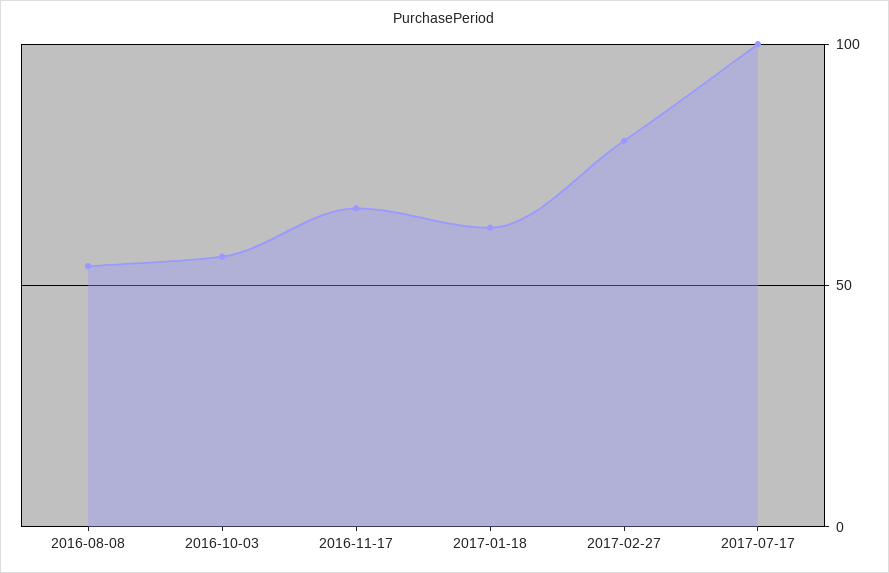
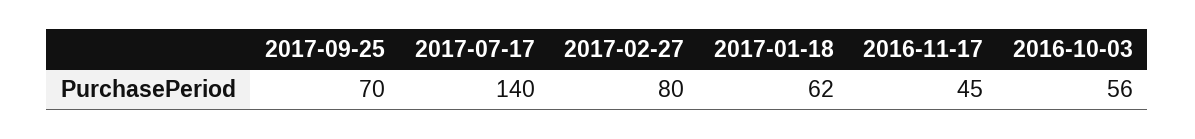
2016-08-08: 55 -> none
2016-11-17: 65 -> 45
2017-07-17: 100 -> 140
2017-09-25: none -> 70

